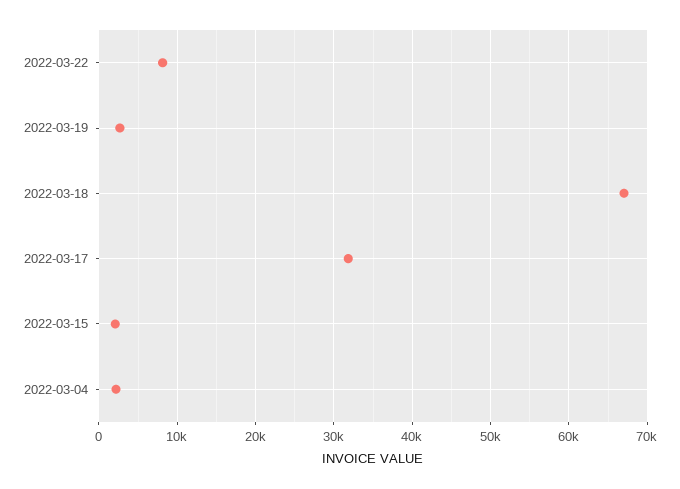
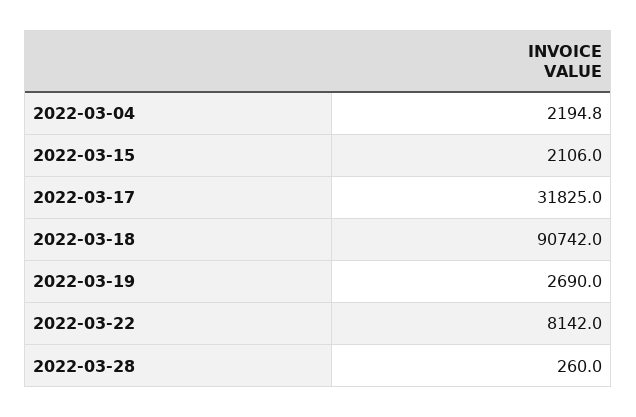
2022-03-18: 67000 -> 90742
2022-03-28: none -> 260

